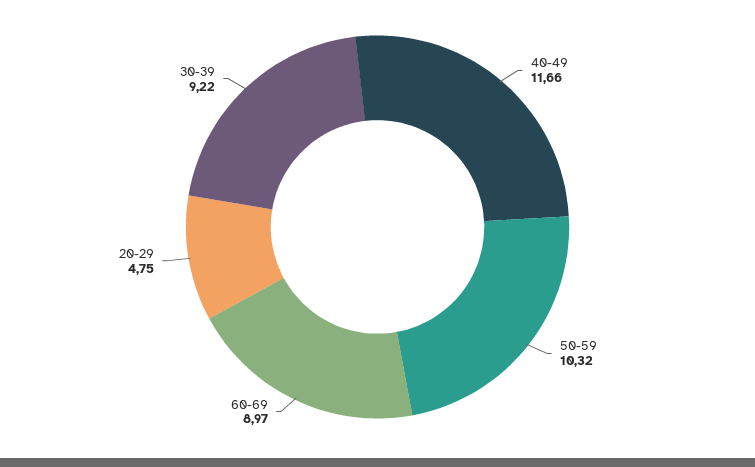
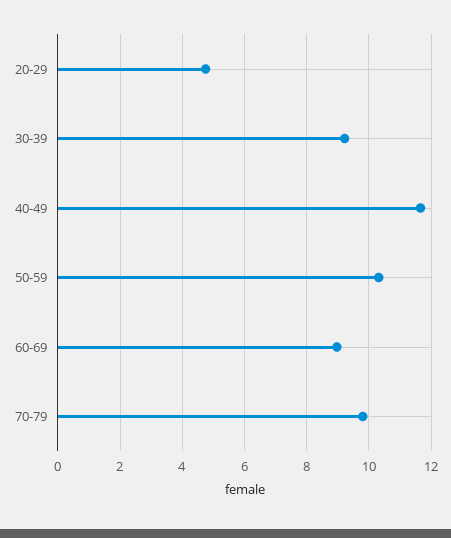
70-79: none -> 9.8

